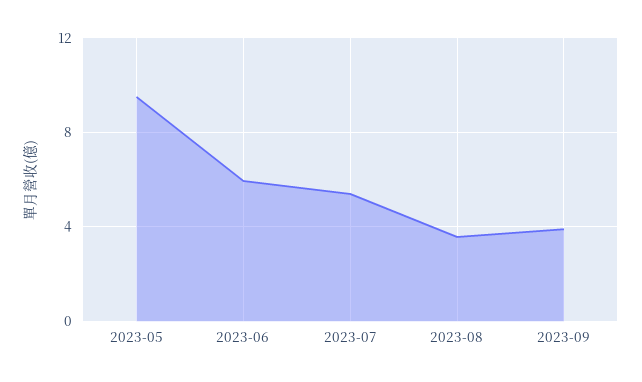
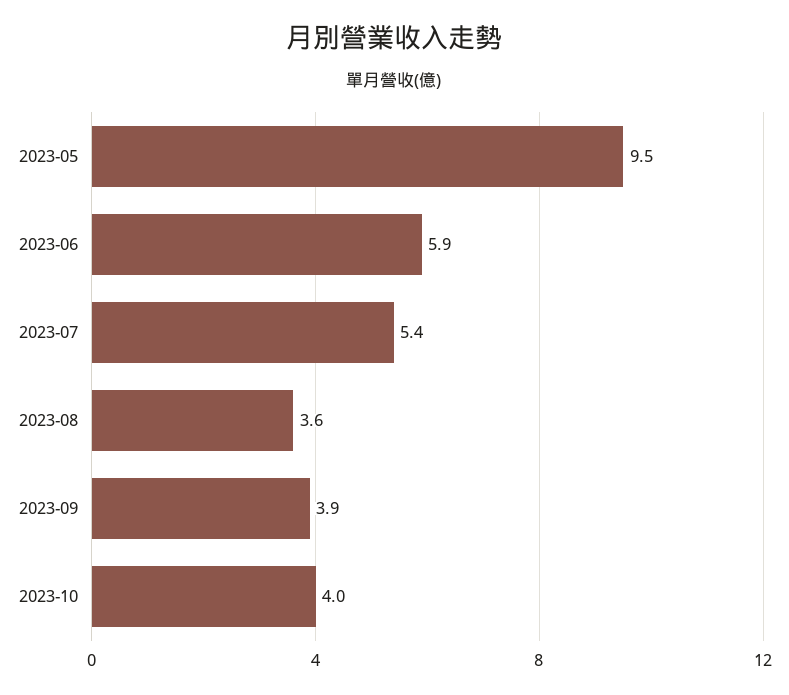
2023-10: none -> 4

